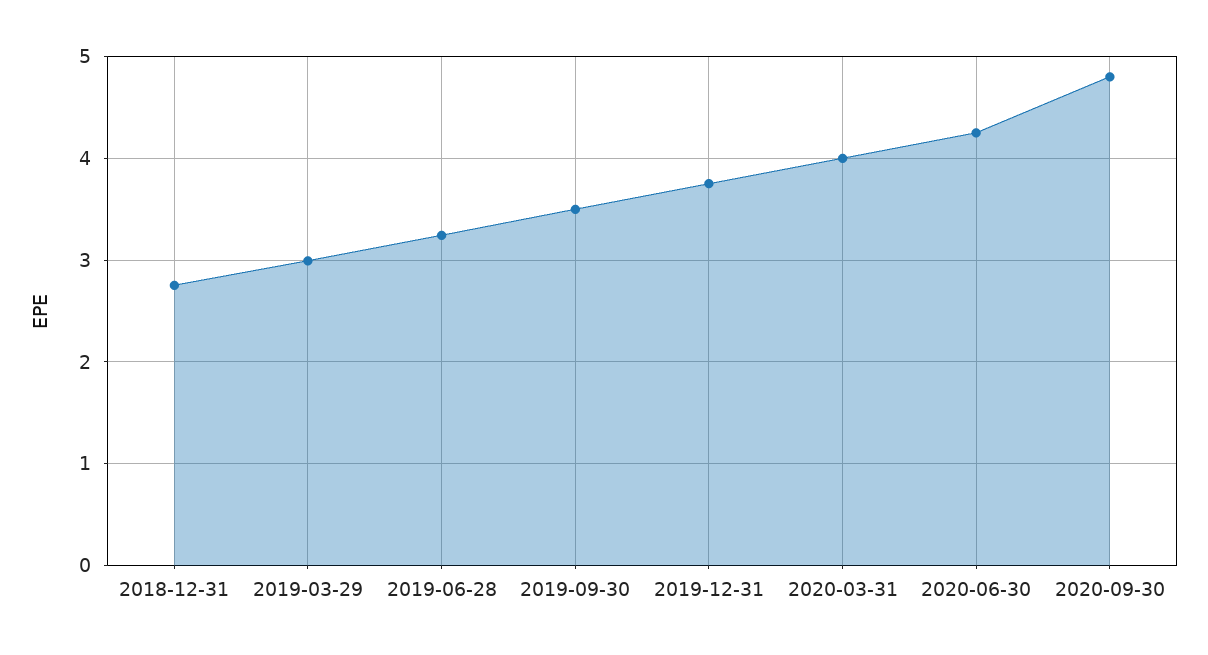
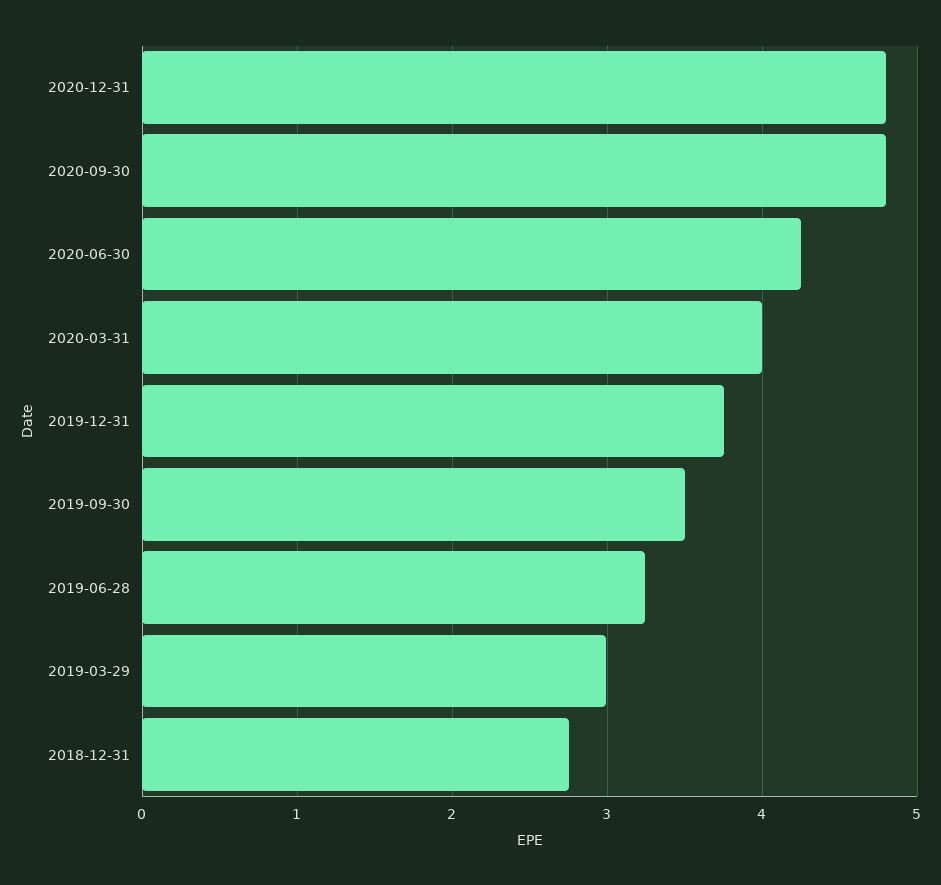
2020-12-31: none -> 4.8

